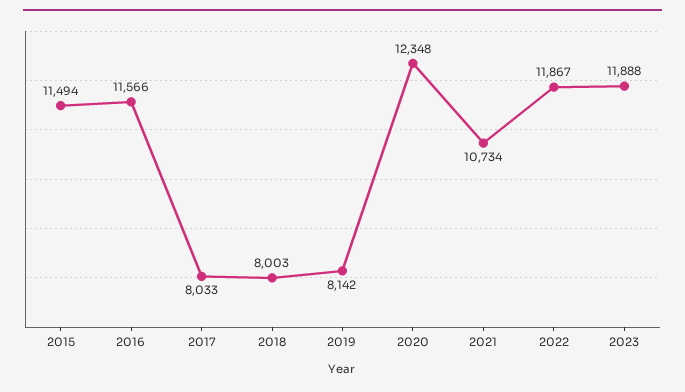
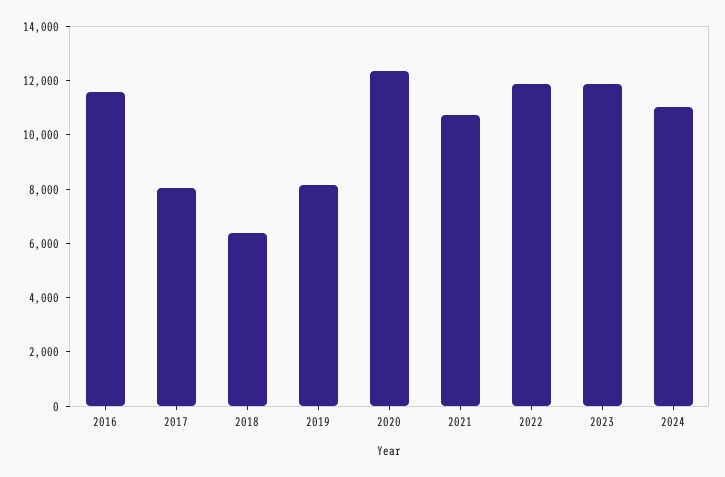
2015: 11494 -> none
2018: 8003 -> 6500
2024: none -> 11000

